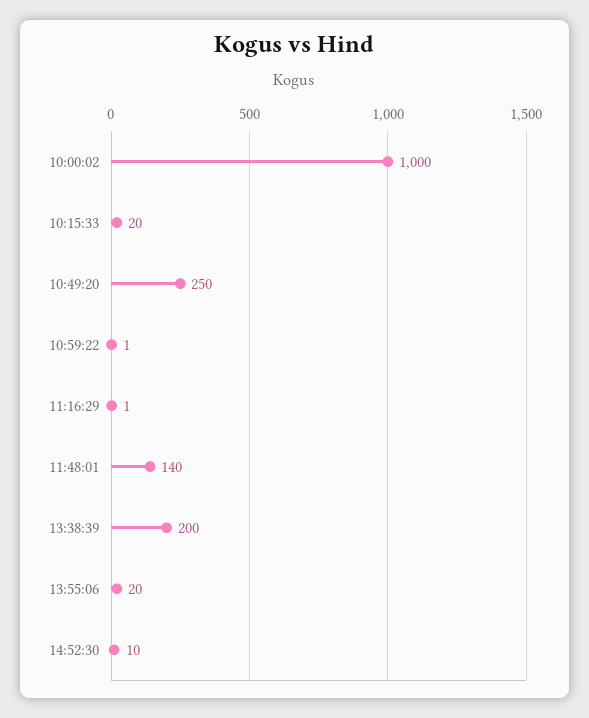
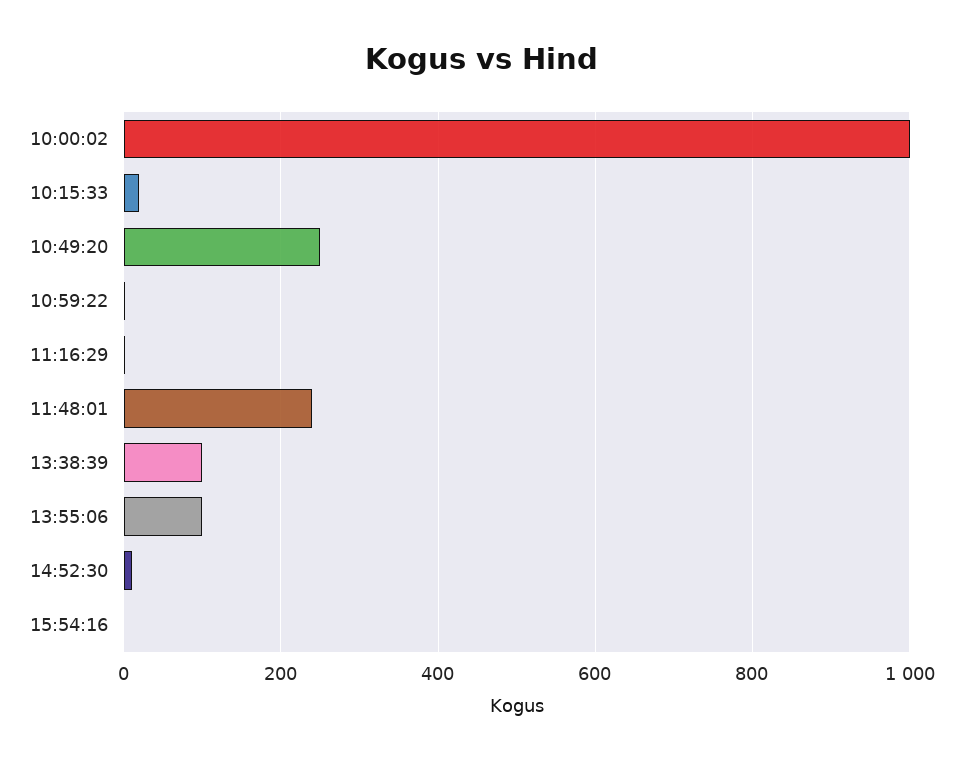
11:48:01: 140 -> 240
13:38:39: 200 -> 100
13:55:06: 20 -> 100
15:54:16: none -> 0

